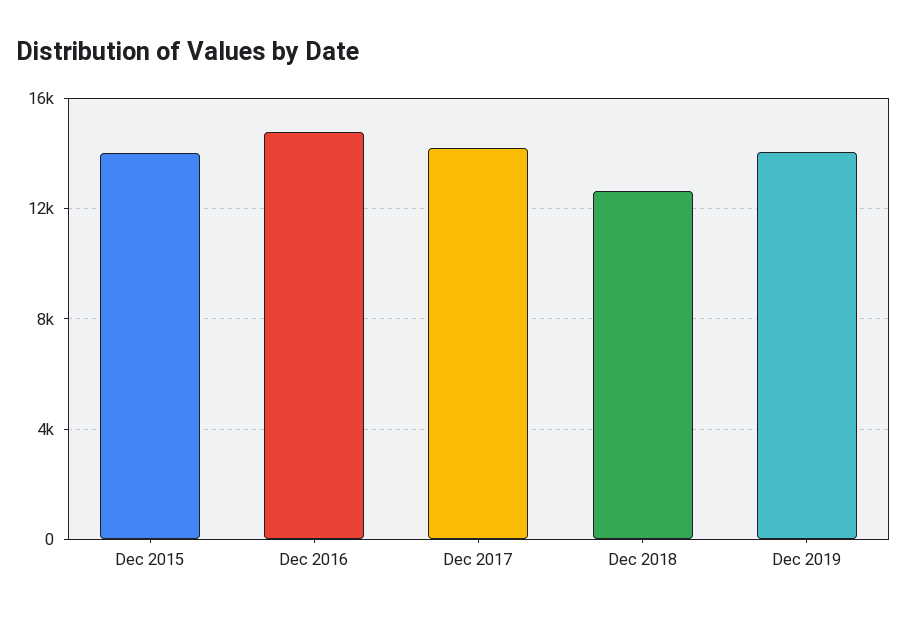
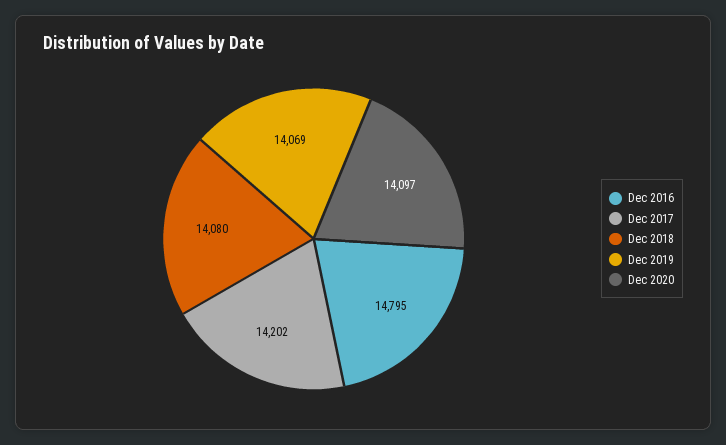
Dec 2015: 14000 -> none
Dec 2018: 12500 -> 14080
Dec 2020: none -> 14097

